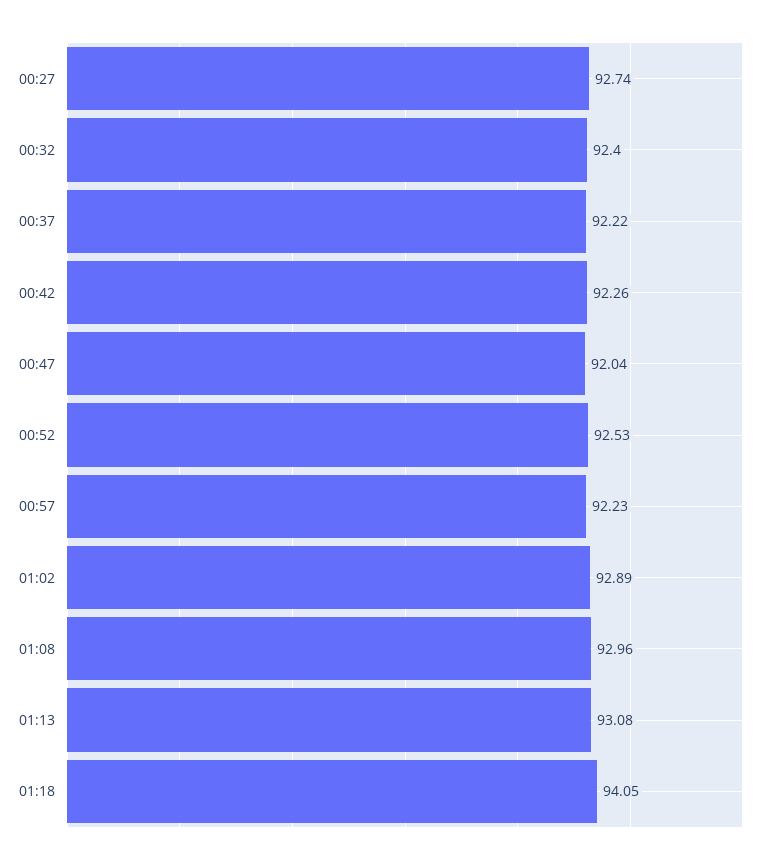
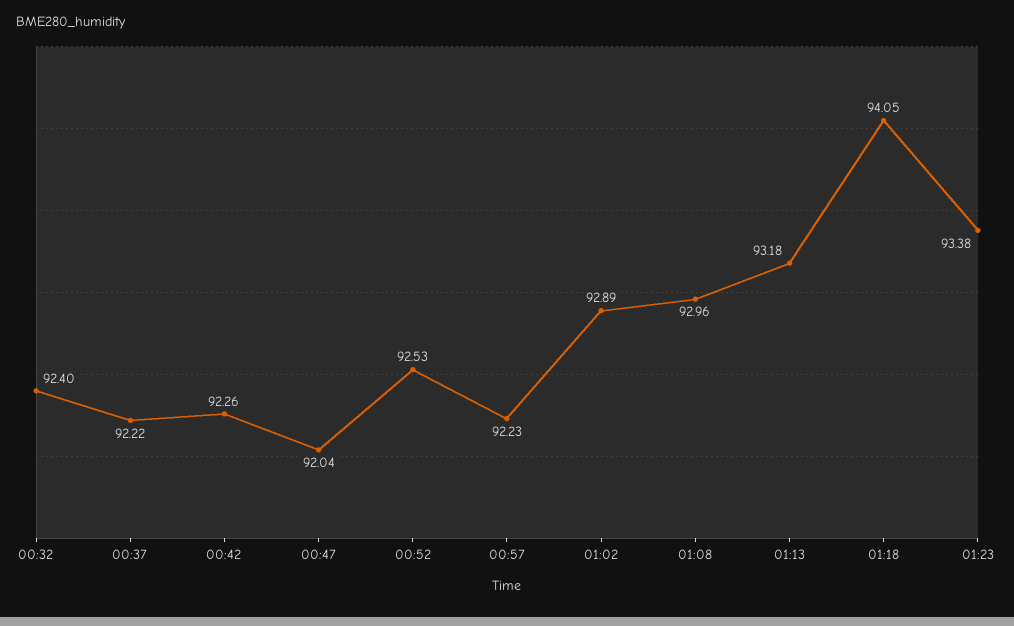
00:27: 92.74 -> none
01:13: 93.08 -> 93.18
01:23: none -> 93.38

